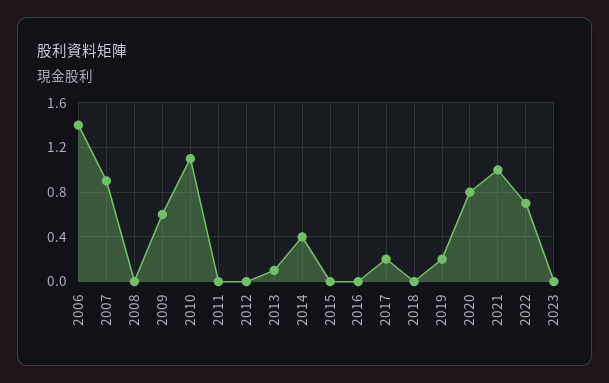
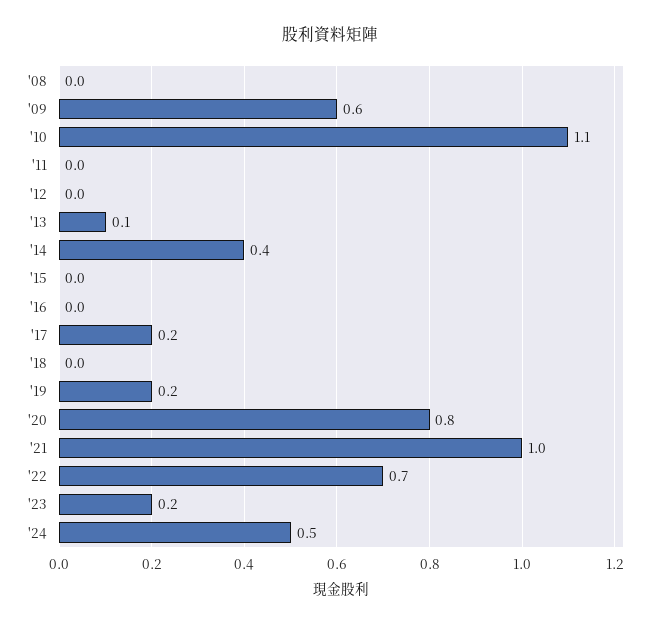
2006: 1.4 -> none
2007: 0.9 -> none
2023: 0 -> 0.2
'24: none -> 0.5

